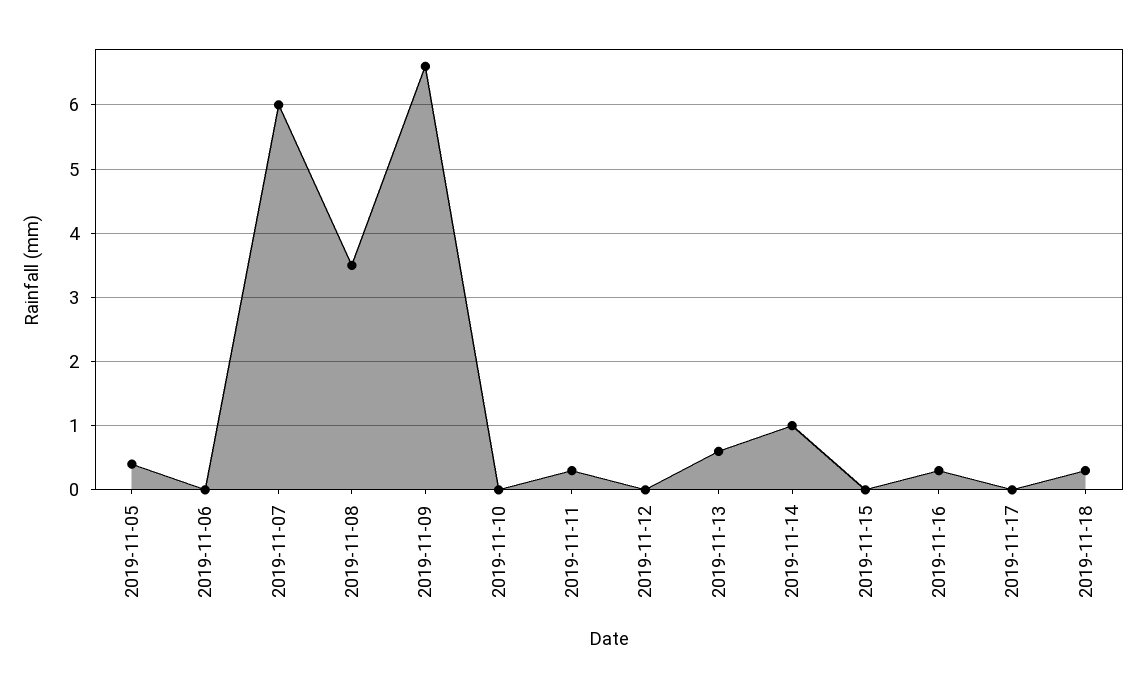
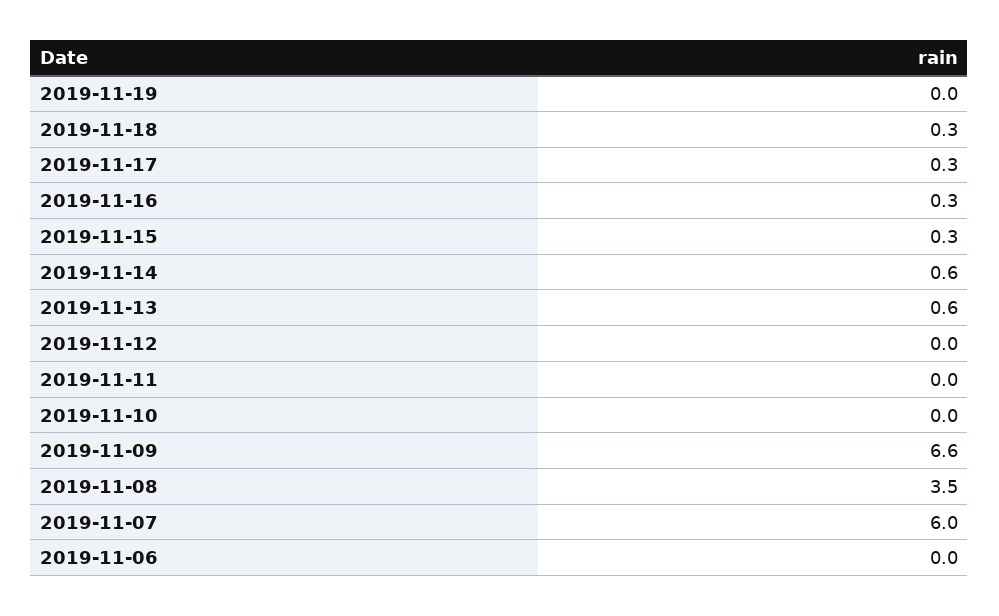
2019-11-05: 0.4 -> none
2019-11-11: 0.3 -> 0
2019-11-14: 1 -> 0.6
2019-11-15: 0 -> 0.3
2019-11-17: 0 -> 0.3
2019-11-19: none -> 0

